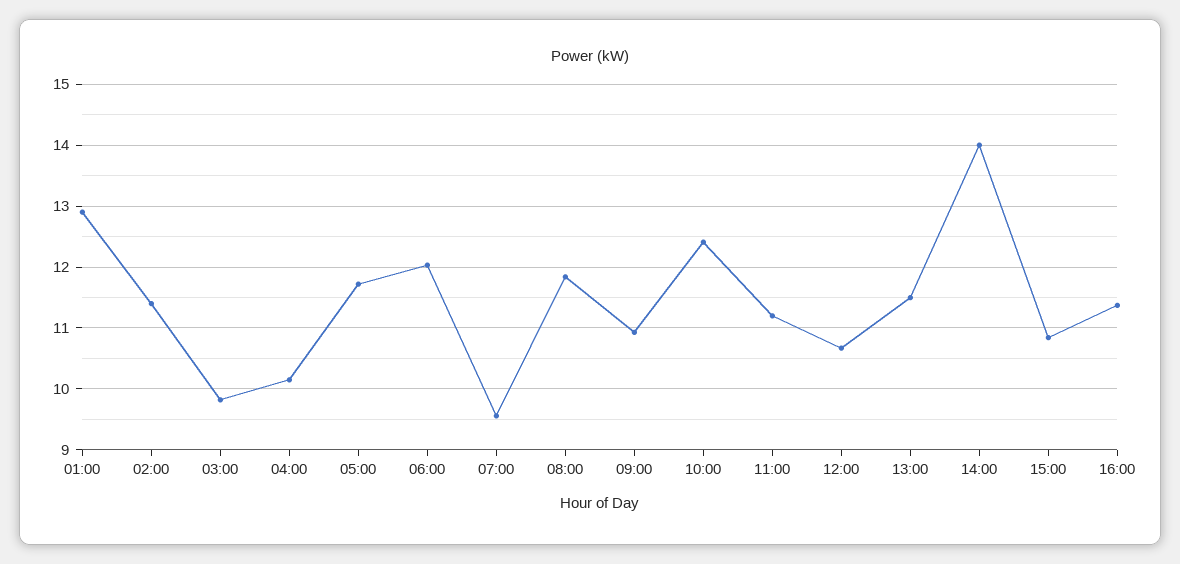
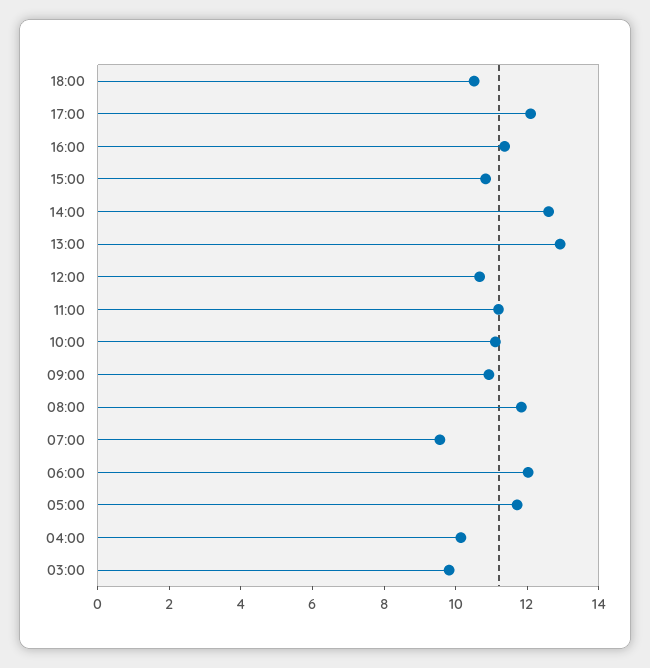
01:00: 12.9 -> none
02:00: 11.4 -> none
10:00: 12.4 -> 11
13:00: 11.5 -> 13
14:00: 14 -> 12.5
18:00: none -> 10.5
17:00: none -> 12

